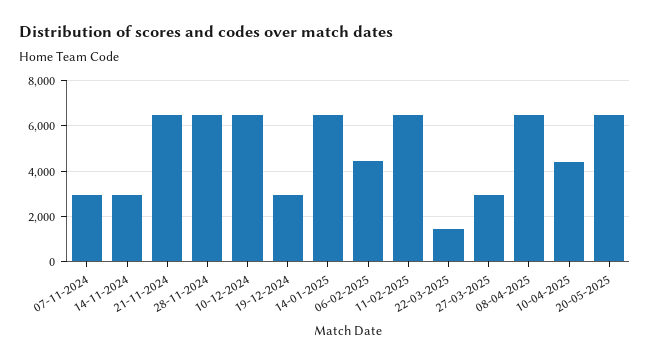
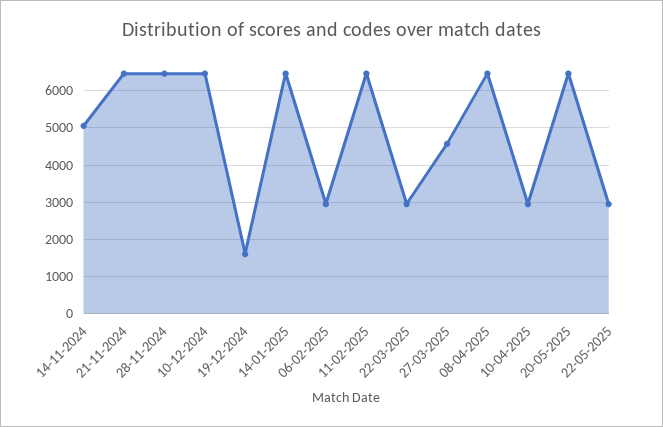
07-11-2024: 3000 -> none
14-11-2024: 3000 -> 5000
19-12-2024: 3000 -> 1600
06-02-2025: 4500 -> 3000
22-03-2025: 1500 -> 3000
27-03-2025: 3000 -> 4600
10-04-2025: 4500 -> 3000
22-05-2025: none -> 3000

